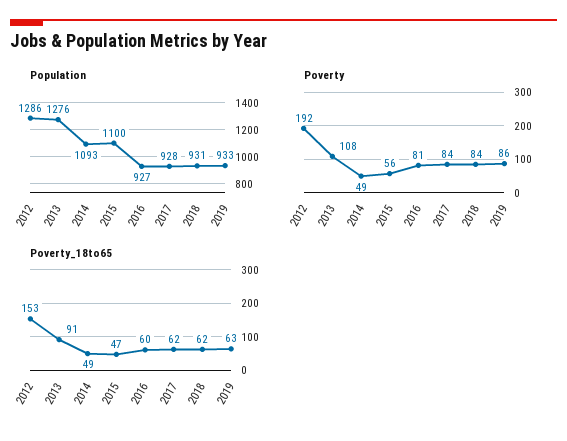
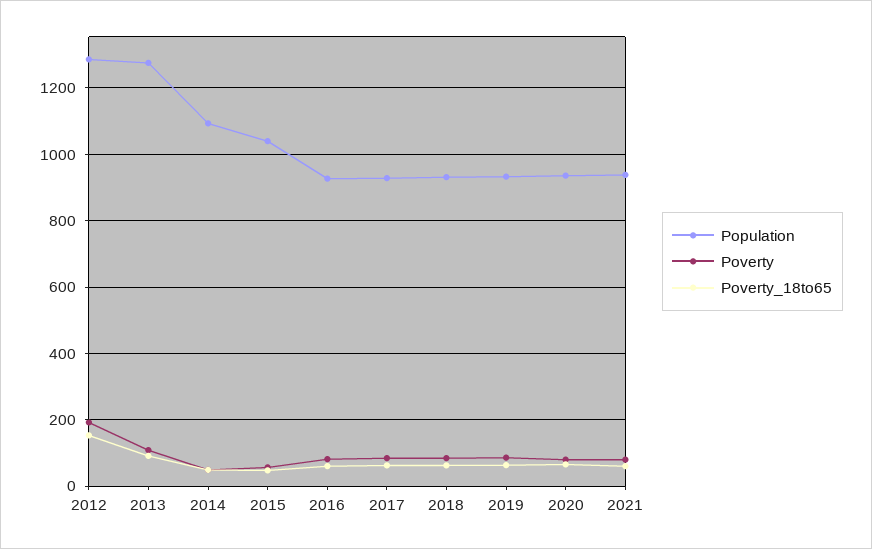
Population, 2015: 1100 -> 1040
Population, 2020: none -> 940
Poverty, 2020: none -> 80
Poverty_18to65, 2020: none -> 60
Population, 2021: none -> 940
Poverty, 2021: none -> 80
Poverty_18to65, 2021: none -> 60

